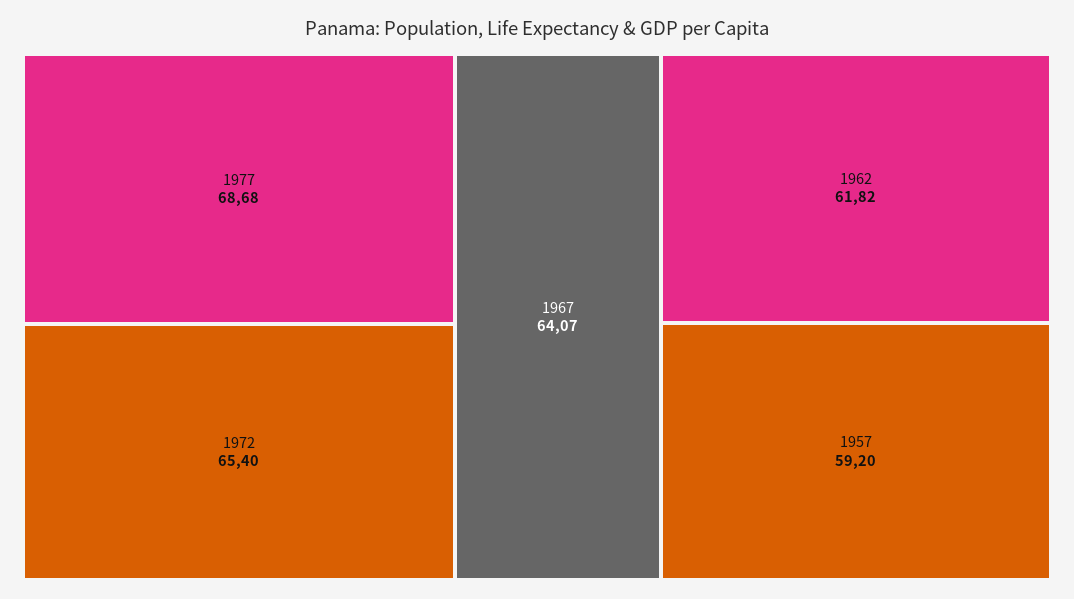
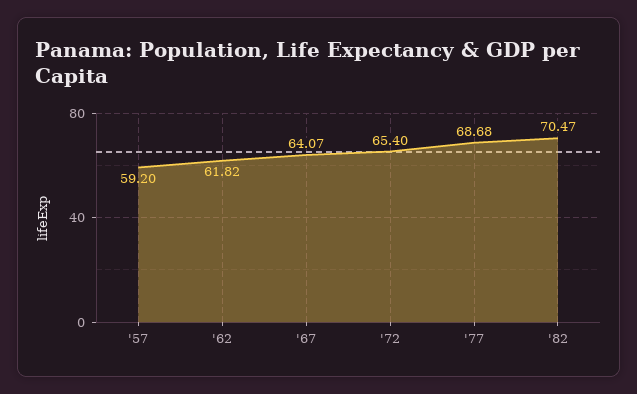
'82: none -> 70.47

